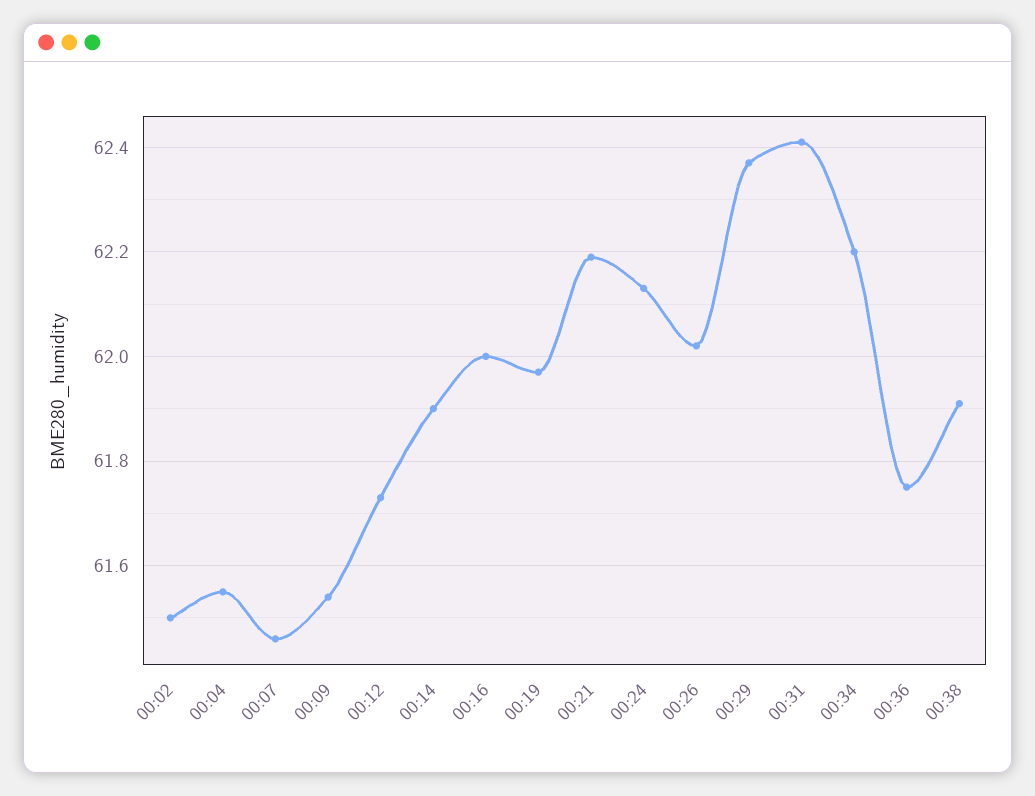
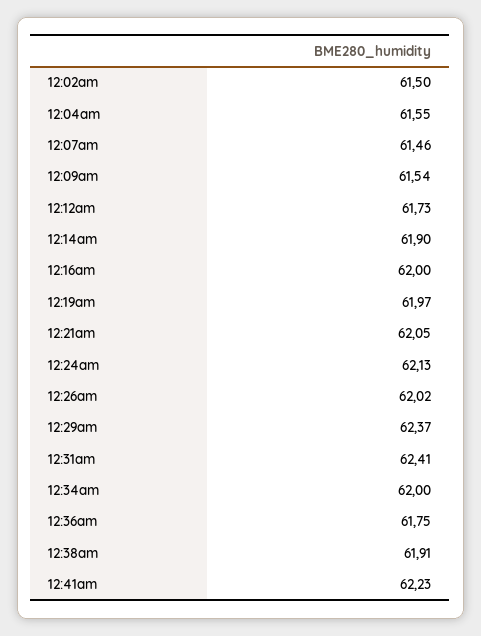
00:21: 62.2 -> 62.05
00:34: 62.2 -> 62
12:41am: none -> 62.23

